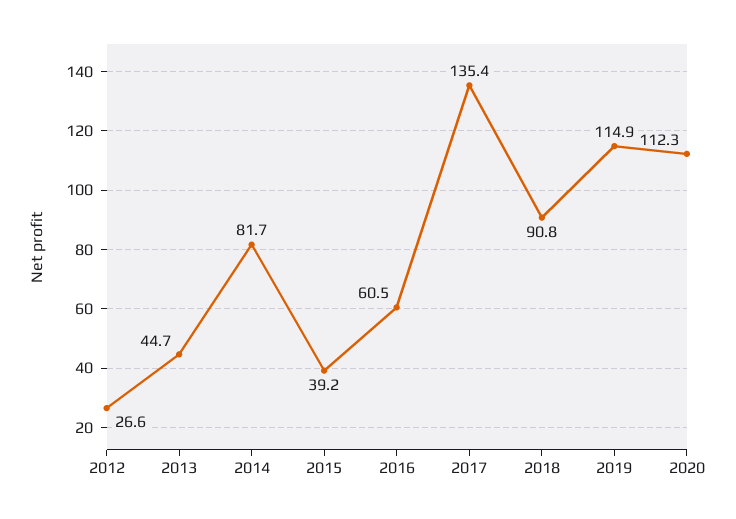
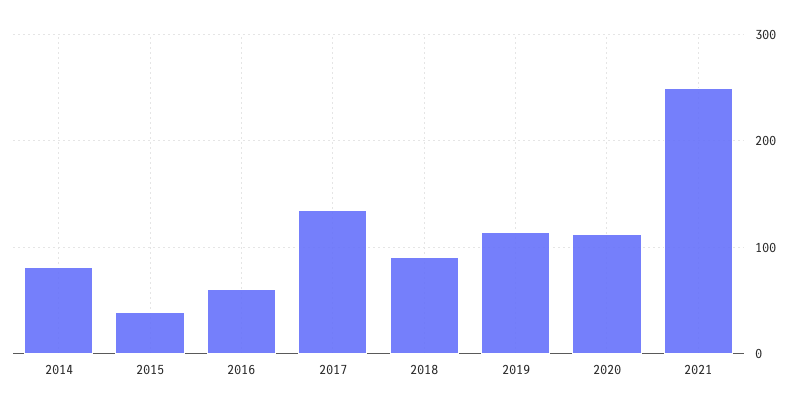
2012: 26.6 -> none
2013: 44.7 -> none
2021: none -> 250

